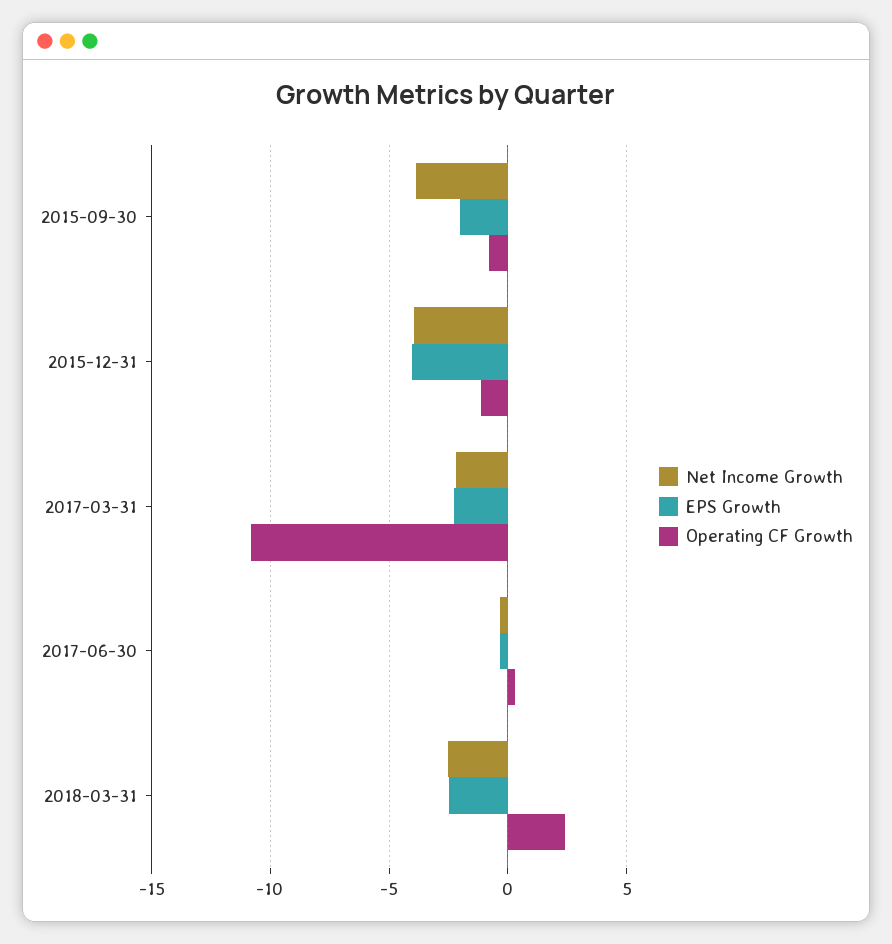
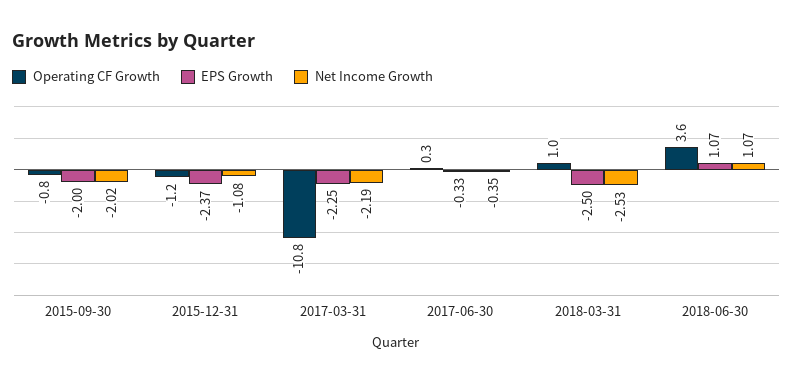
Net Income Growth, 2015-09-30: -4 -> -2.02
Net Income Growth, 2015-12-31: -4 -> -1.08
EPS Growth, 2015-12-31: -4 -> -2.37
Operating CF Growth, 2018-03-31: 2.5 -> 1
Operating CF Growth, 2018-06-30: none -> 3.6
EPS Growth, 2018-06-30: none -> 1.07
Net Income Growth, 2018-06-30: none -> 1.07

